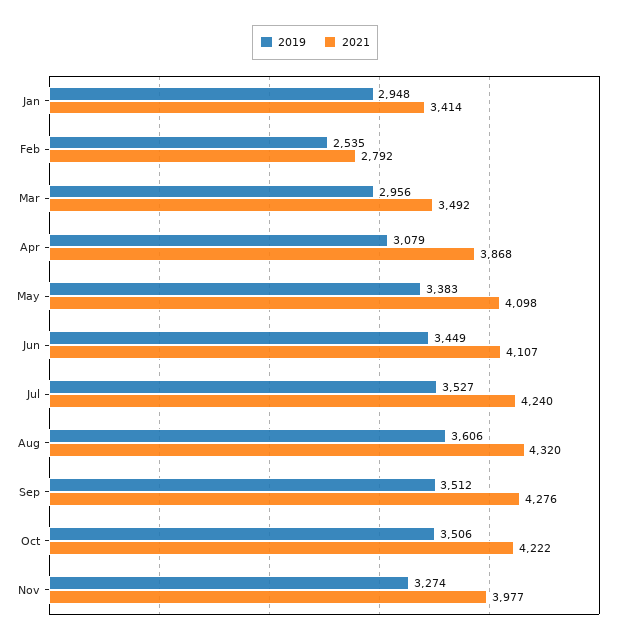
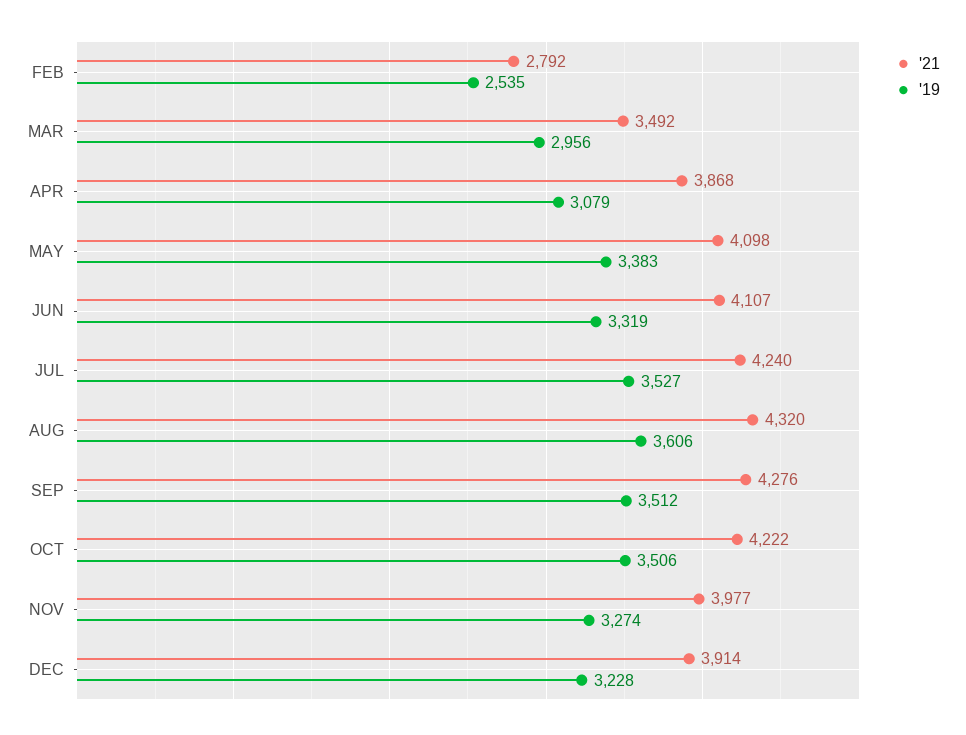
2019, Jan: 2948 -> none
2021, Jan: 3414 -> none
2019, Jun: 3449 -> 3319
2021, DEC: none -> 3914
2019, DEC: none -> 3228

